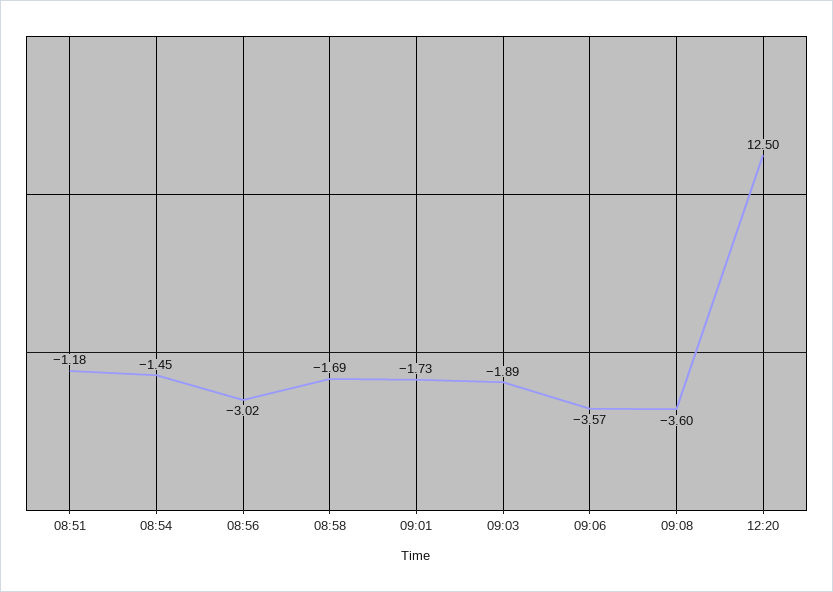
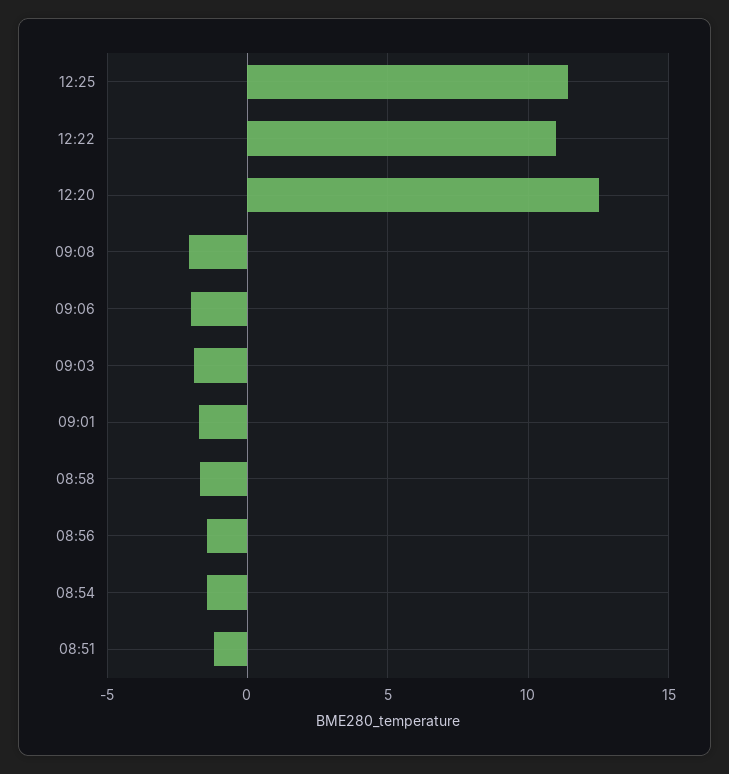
08:56: -3.02 -> -1.5
09:06: -3.57 -> -2
09:08: -3.6 -> -2
12:25: none -> 11.5
12:22: none -> 11

